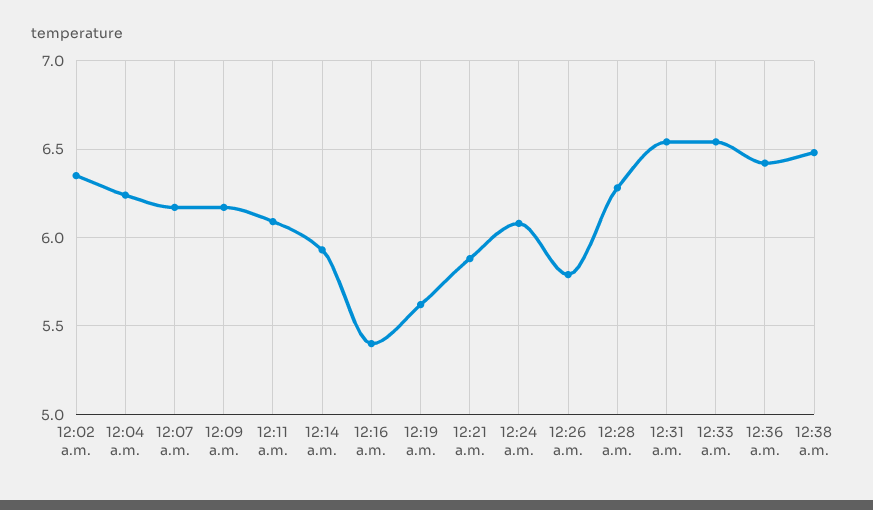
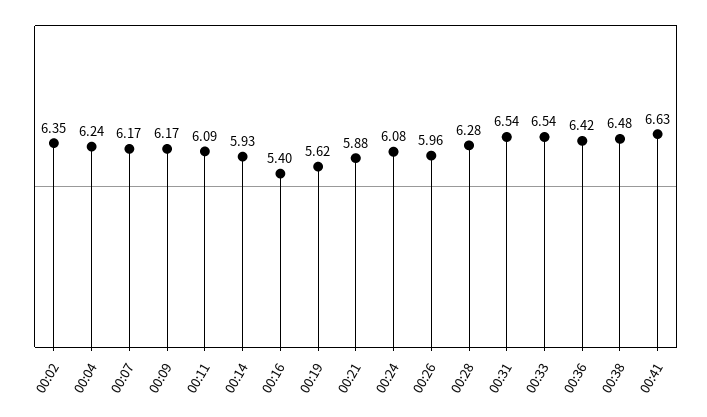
12:26 a.m.: 5.8 -> 5.96
00:41: none -> 6.63

